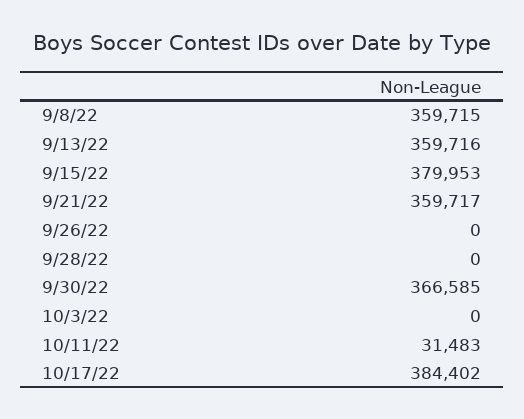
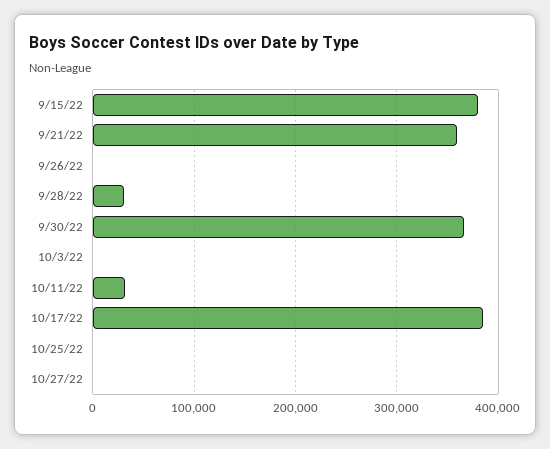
9/8/22: 359715 -> none
9/13/22: 359716 -> none
9/28/22: 0 -> 30000
10/25/22: none -> 0
10/27/22: none -> 0

